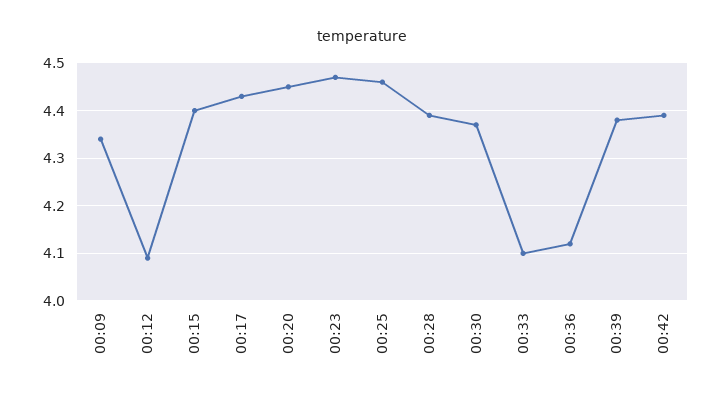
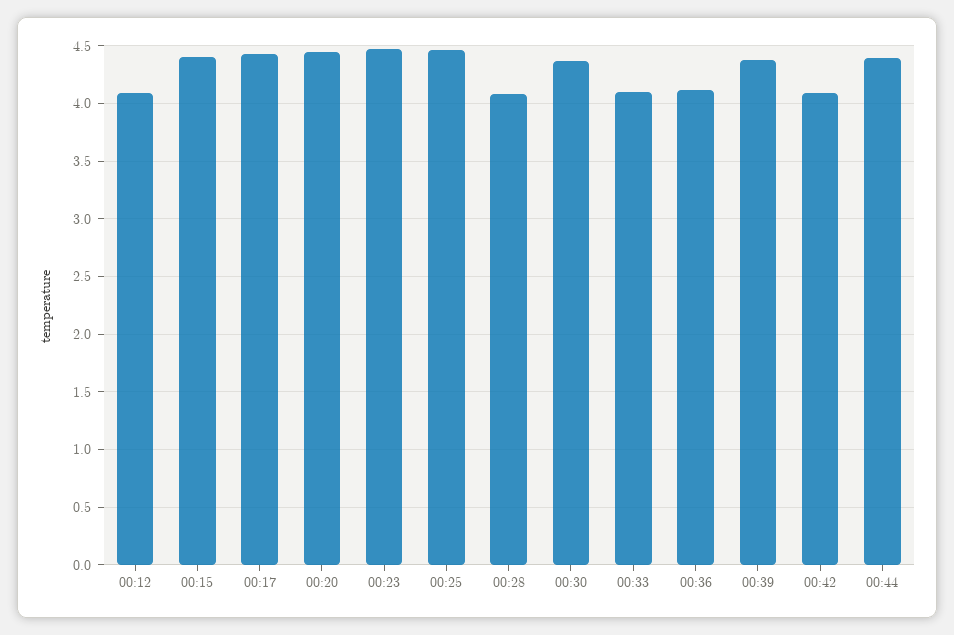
00:09: 4.35 -> none
00:28: 4.4 -> 4.1
00:42: 4.4 -> 4.1
00:44: none -> 4.4

